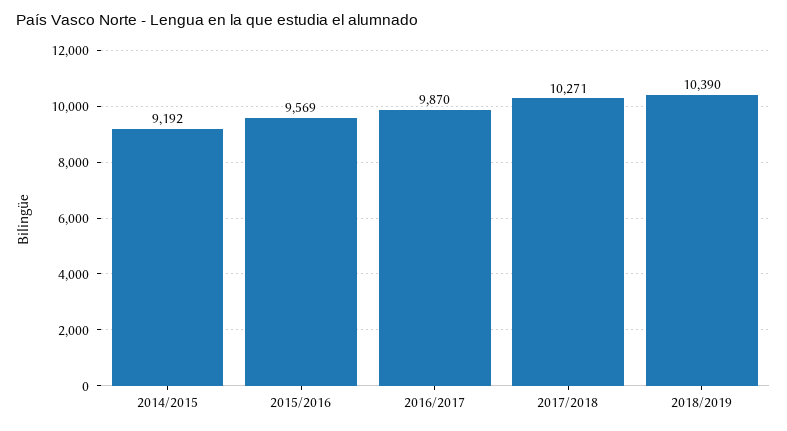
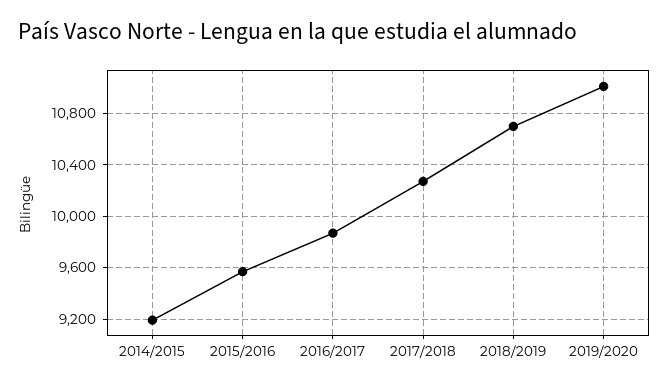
2018/2019: 10390 -> 10700
2019/2020: none -> 11000

